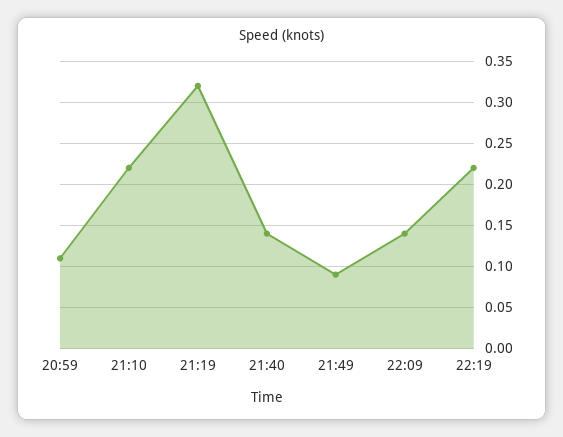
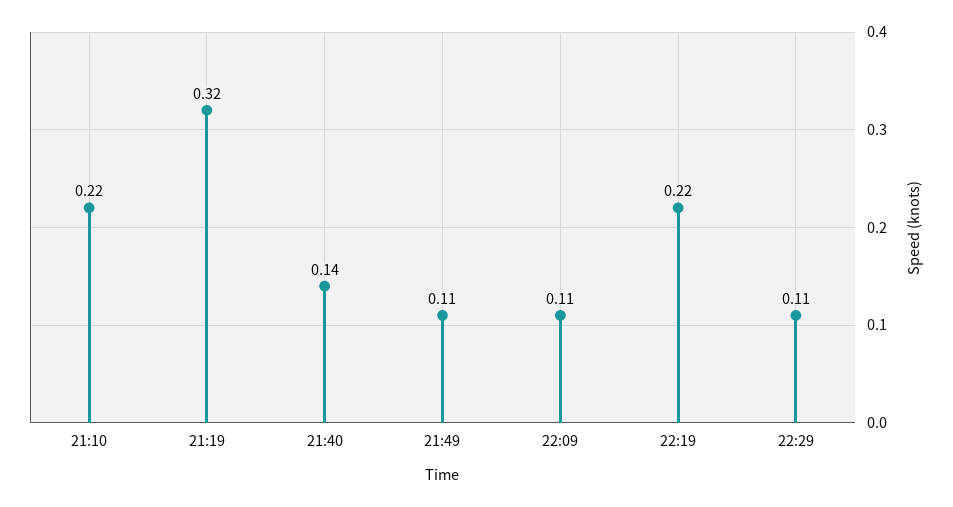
20:59: 0.11 -> none
21:49: 0.09 -> 0.11
22:09: 0.14 -> 0.11
22:29: none -> 0.11

